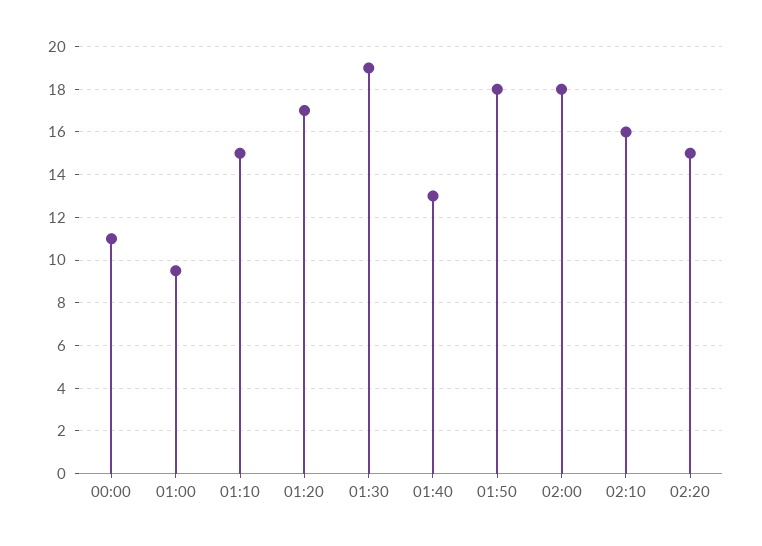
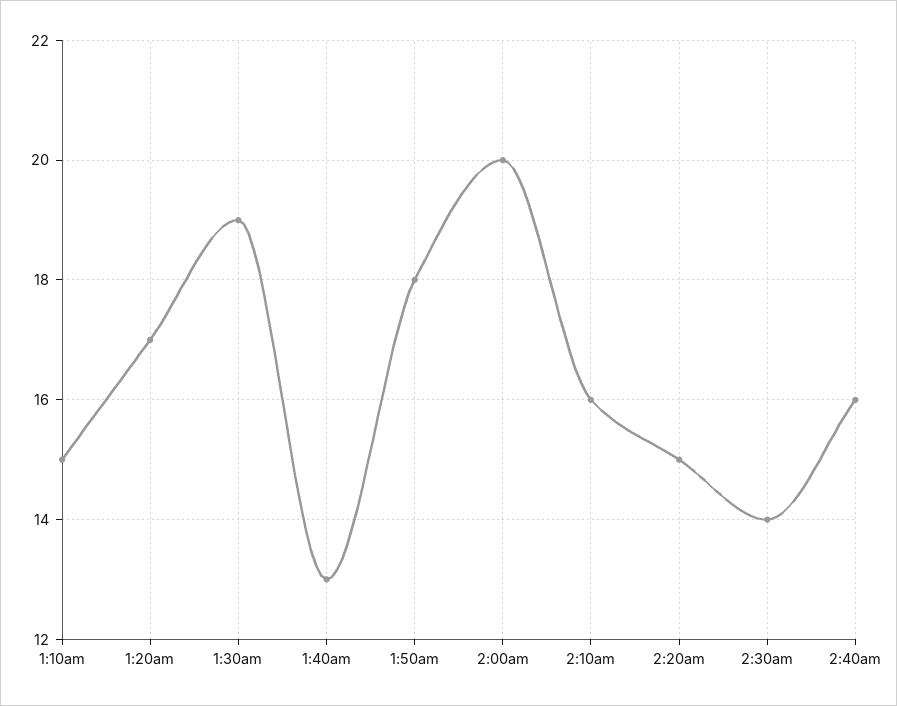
00:00: 11 -> none
01:00: 9.5 -> none
02:00: 18 -> 20
2:30am: none -> 14
2:40am: none -> 16

